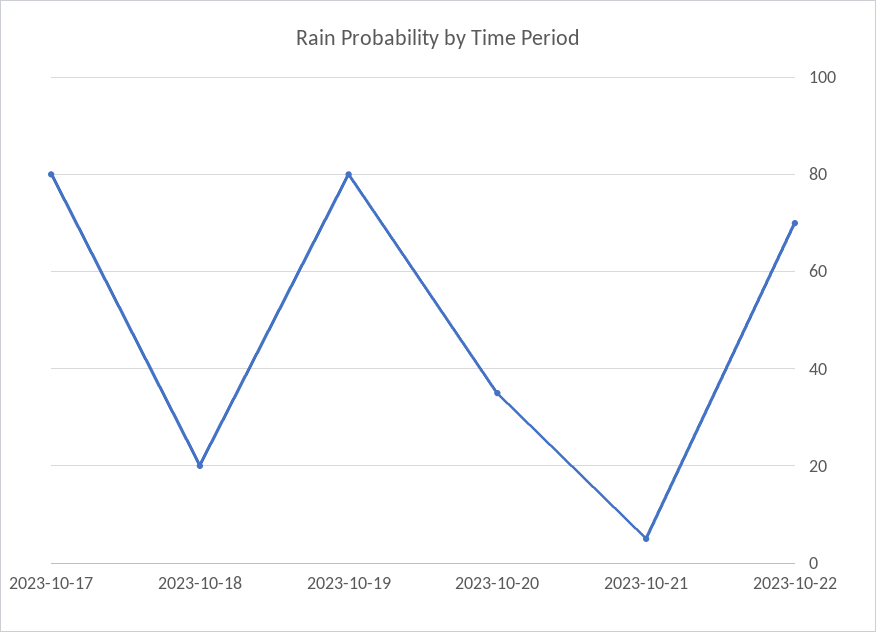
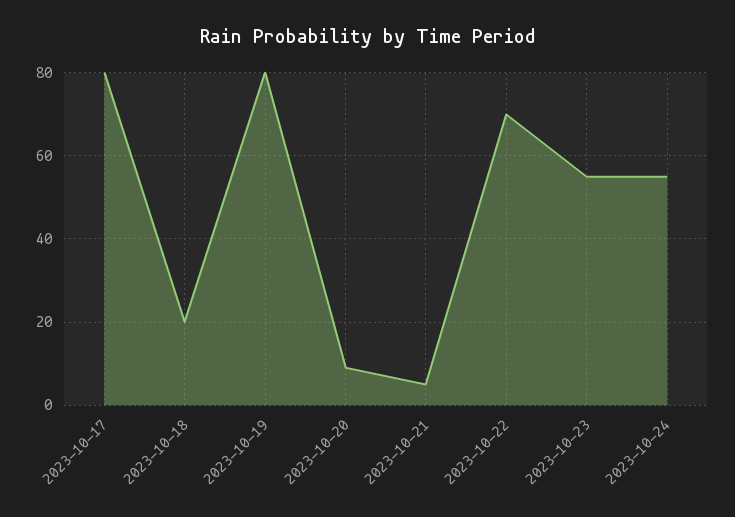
2023-10-20: 35 -> 10
2023-10-23: none -> 55
2023-10-24: none -> 55

